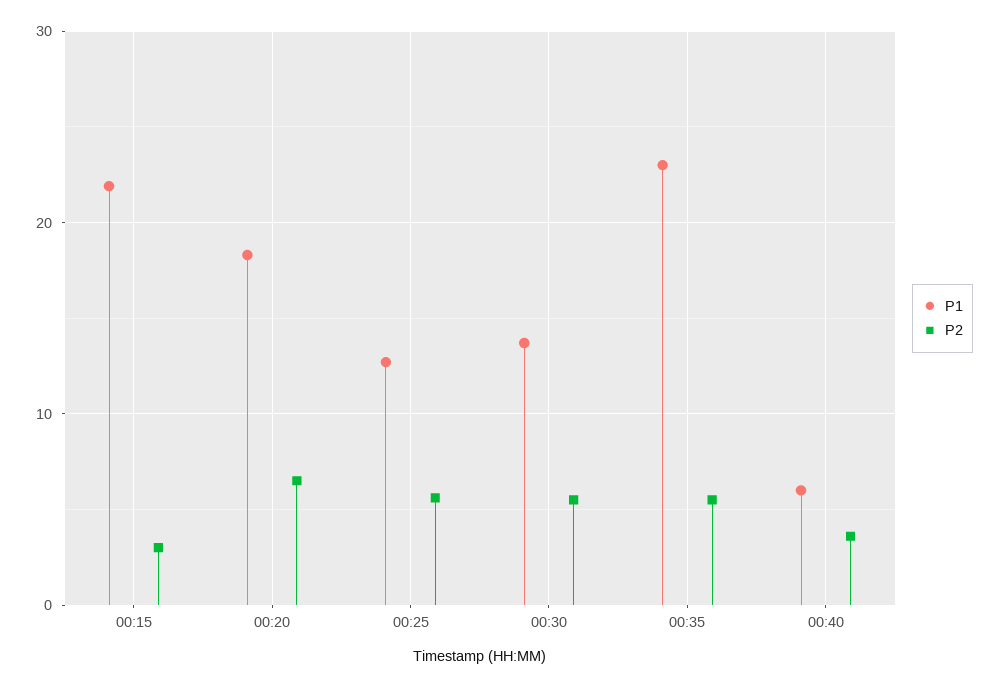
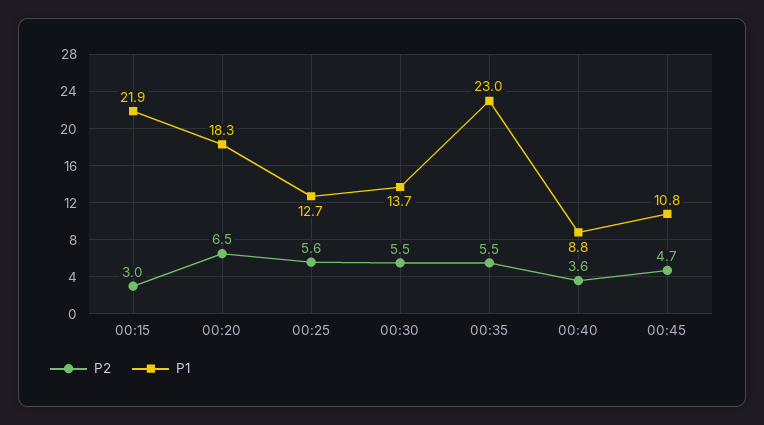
P1, 00:40: 6 -> 8.8
P2, 00:45: none -> 4.7
P1, 00:45: none -> 10.8

